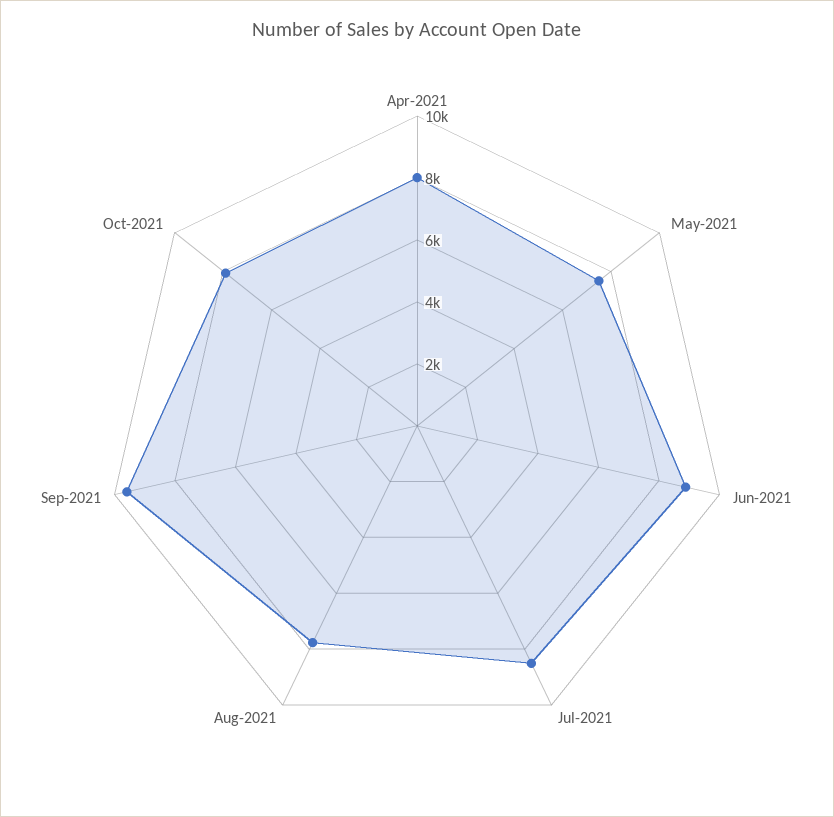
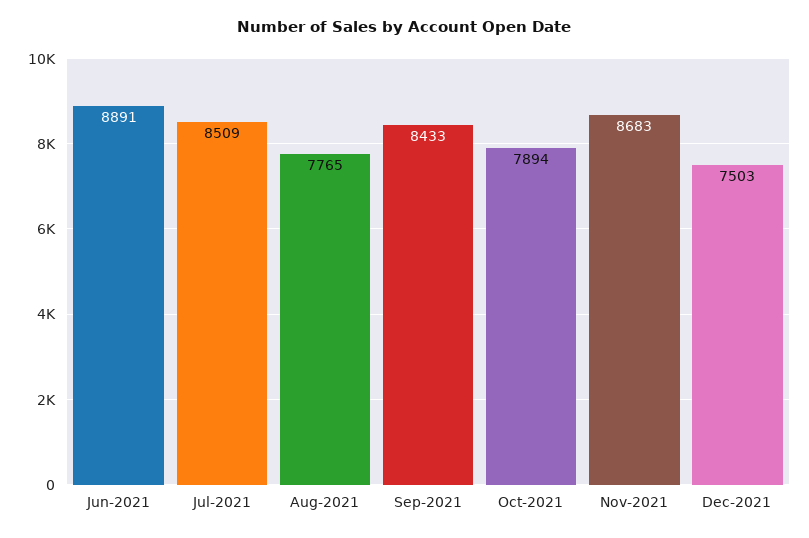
Apr-2021: 8000 -> none
May-2021: 7500 -> none
Sep-2021: 9500 -> 8433
Nov-2021: none -> 8683
Dec-2021: none -> 7503

